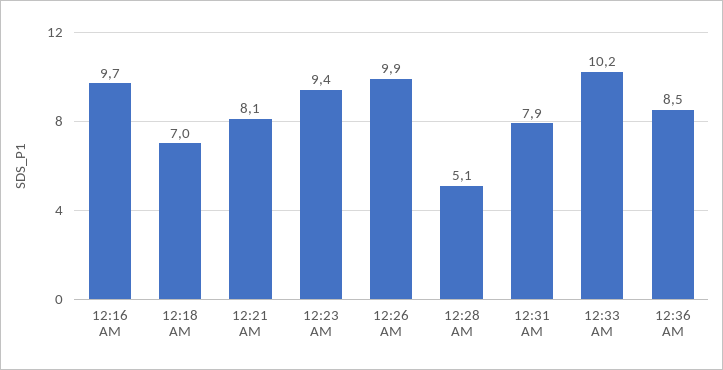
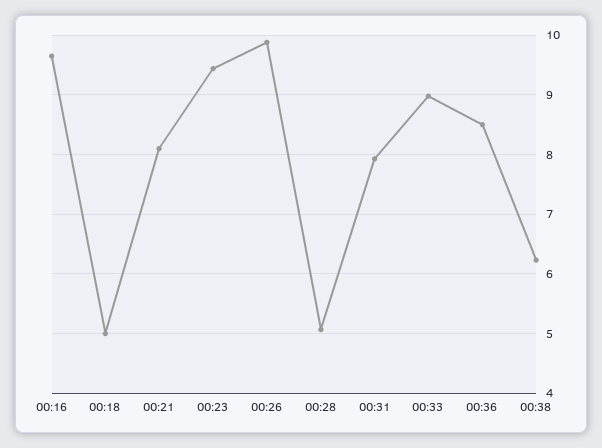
12:18 AM: 7 -> 5
12:33 AM: 10.2 -> 9
00:38: none -> 6.2

